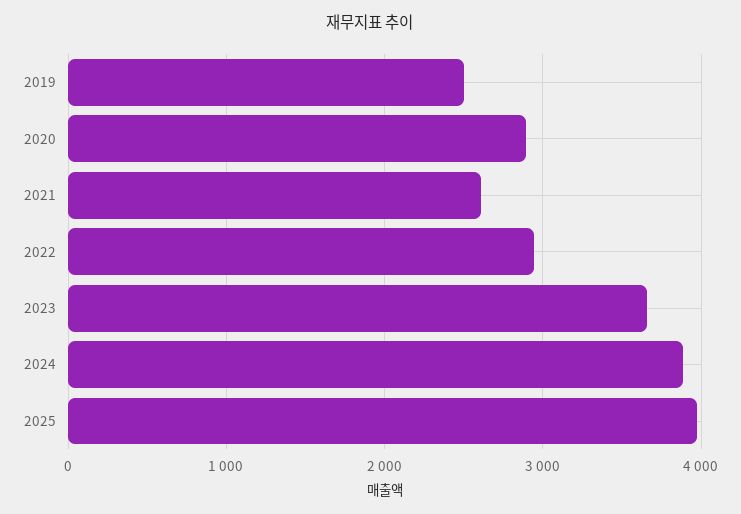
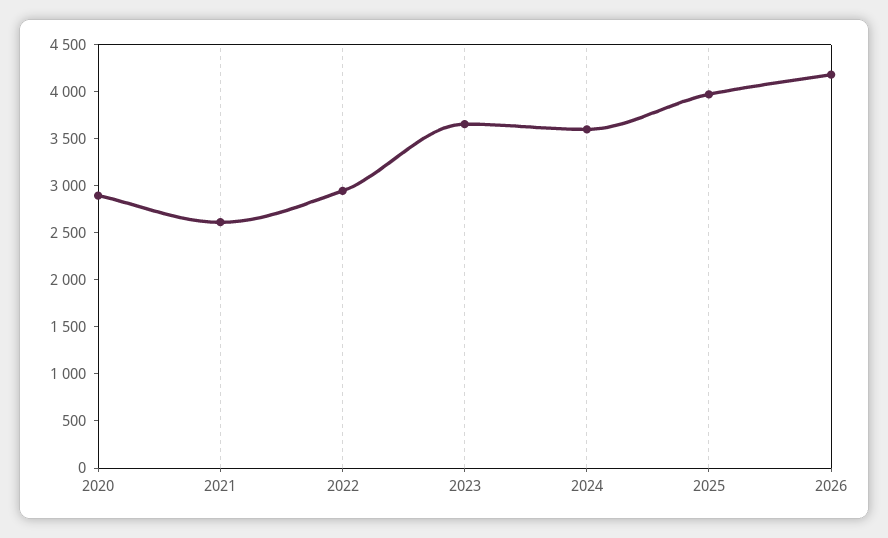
2019: 2500 -> none
2024: 3900 -> 3600
2026: none -> 4200

